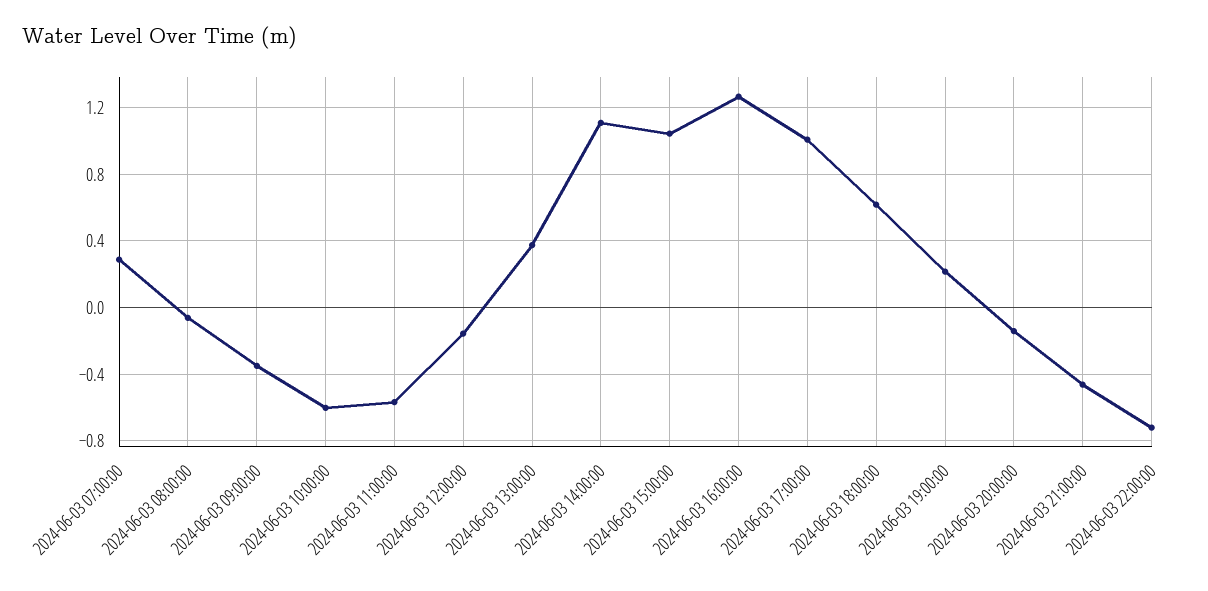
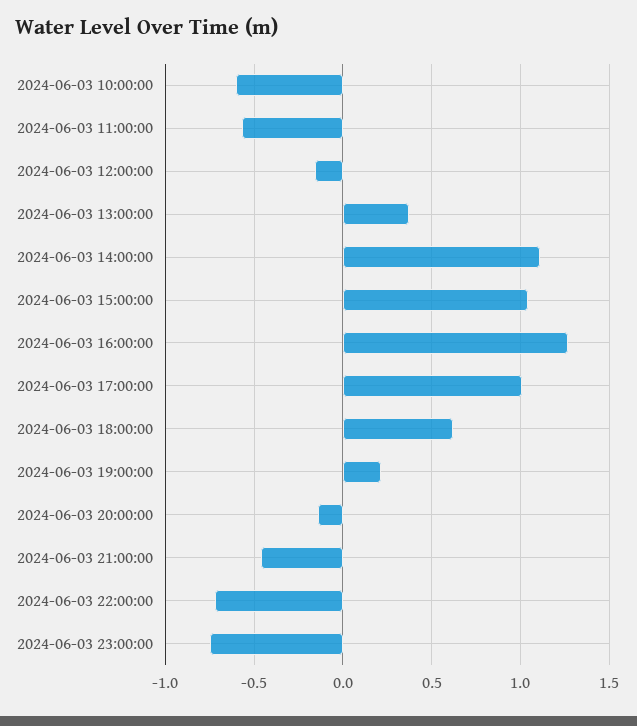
2024-06-03 07:00:00: 0.3 -> none
2024-06-03 08:00:00: -0.05 -> none
2024-06-03 09:00:00: -0.35 -> none
2024-06-03 23:00:00: none -> -0.75

